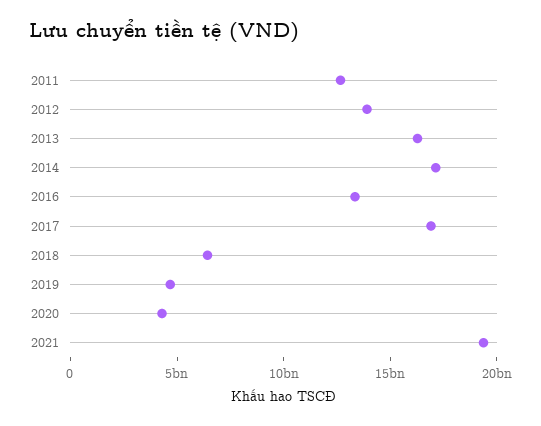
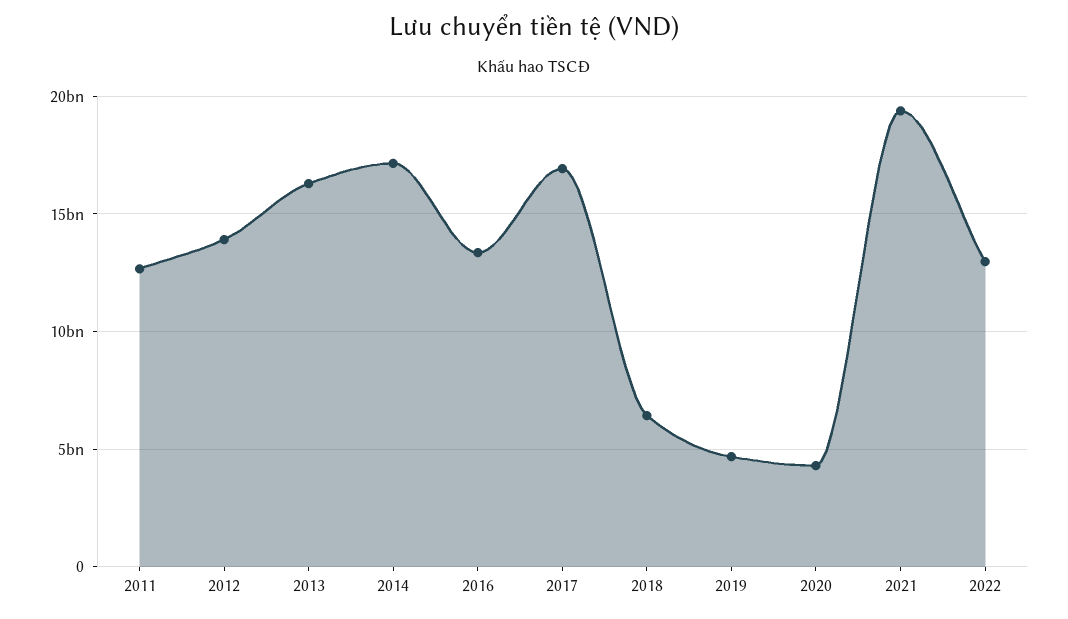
2022: none -> 13000000000

